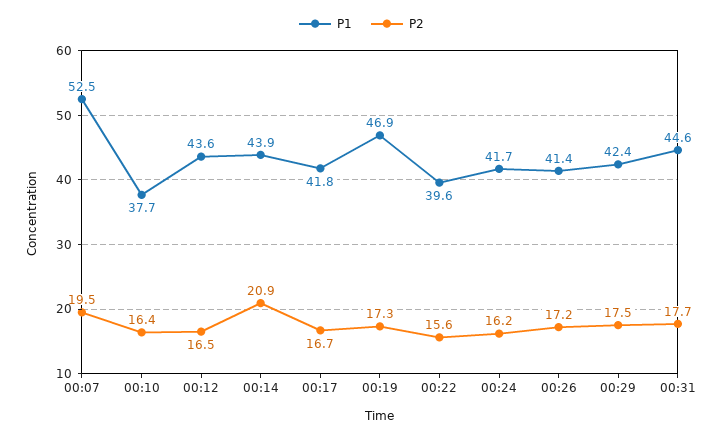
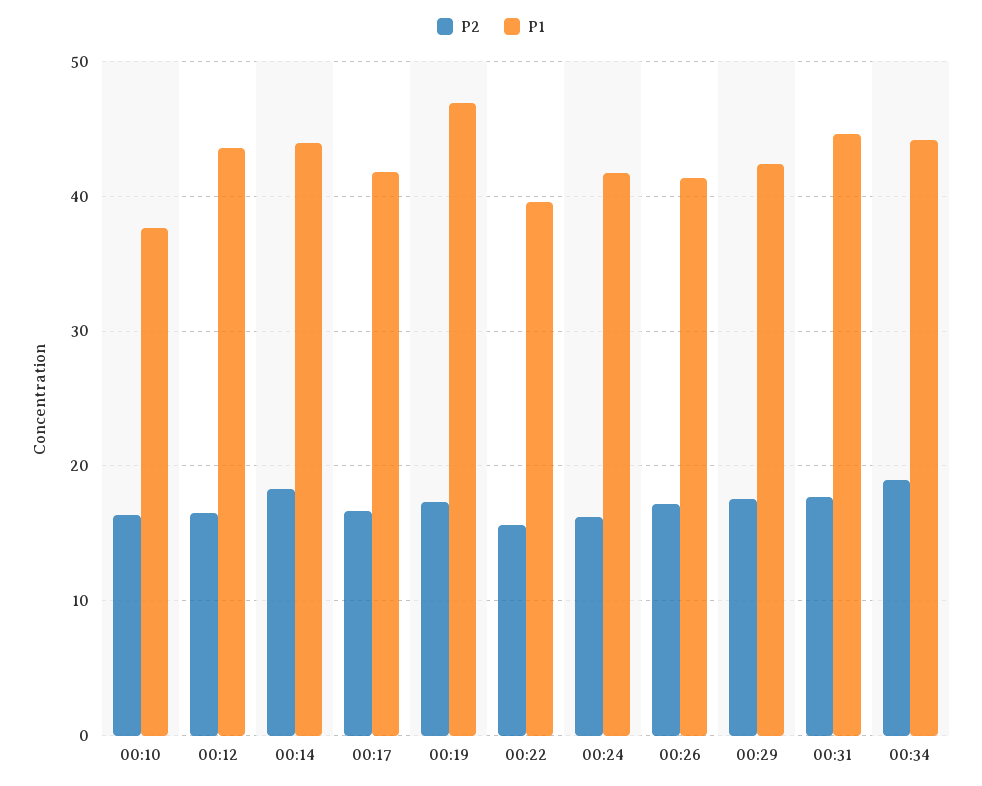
P1, 00:07: 52.5 -> none
P2, 00:07: 19.5 -> none
P2, 00:14: 20.9 -> 18
P2, 00:34: none -> 19
P1, 00:34: none -> 44

